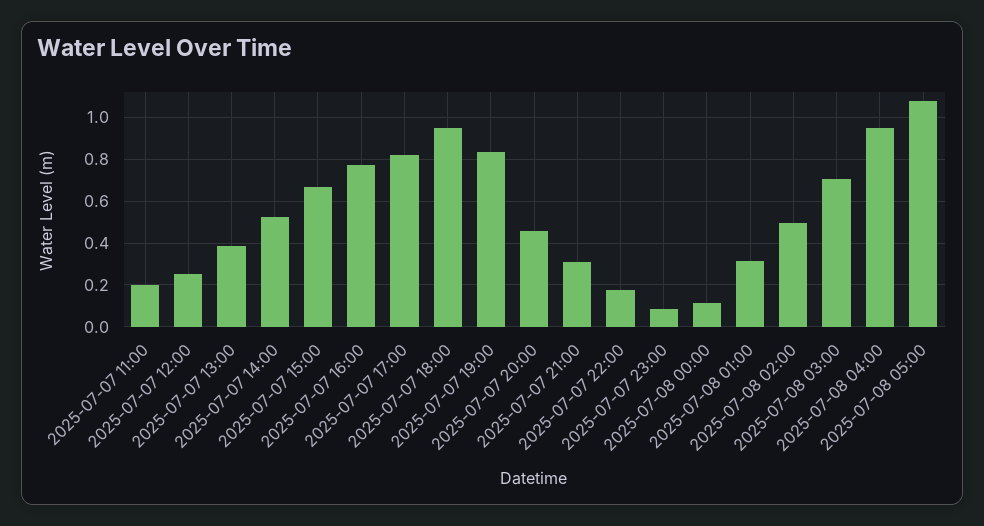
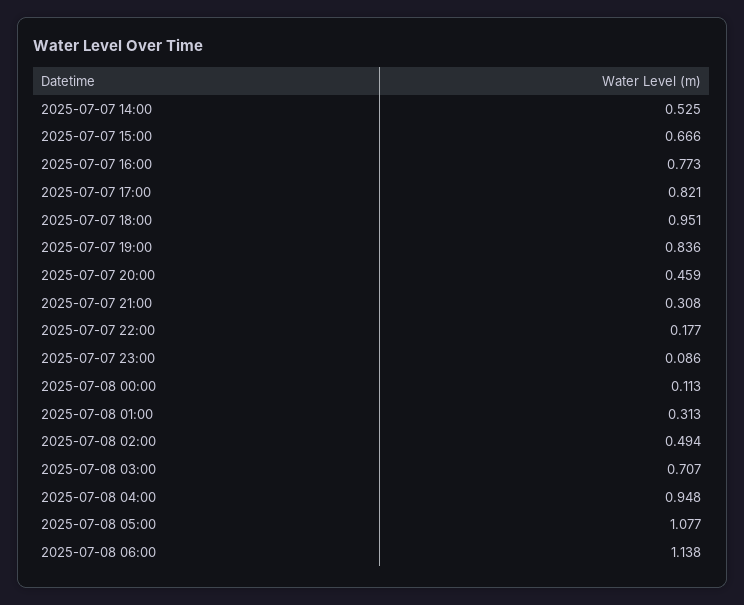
2025-07-07 11:00: 0.2 -> none
2025-07-07 12:00: 0.25 -> none
2025-07-07 13:00: 0.4 -> none
2025-07-08 06:00: none -> 1.138

